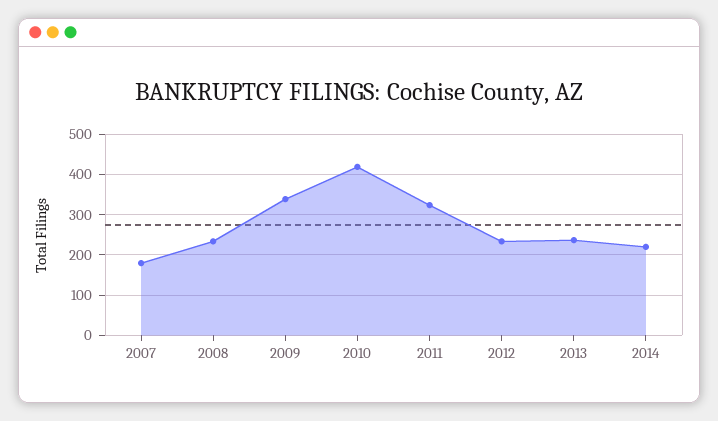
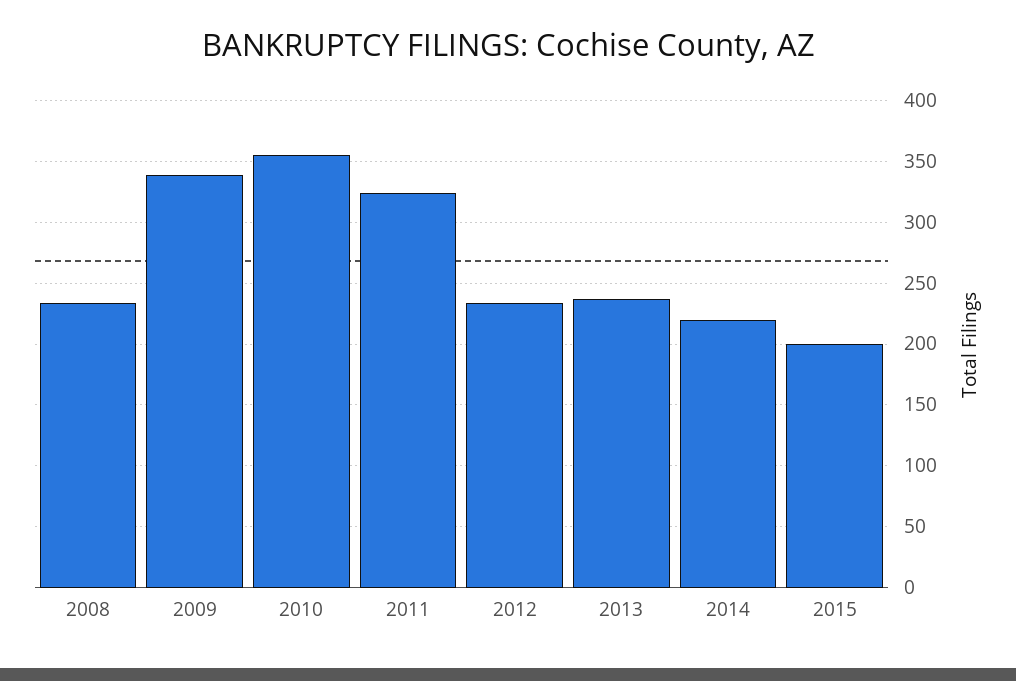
2007: 180 -> none
2010: 420 -> 355
2015: none -> 200

